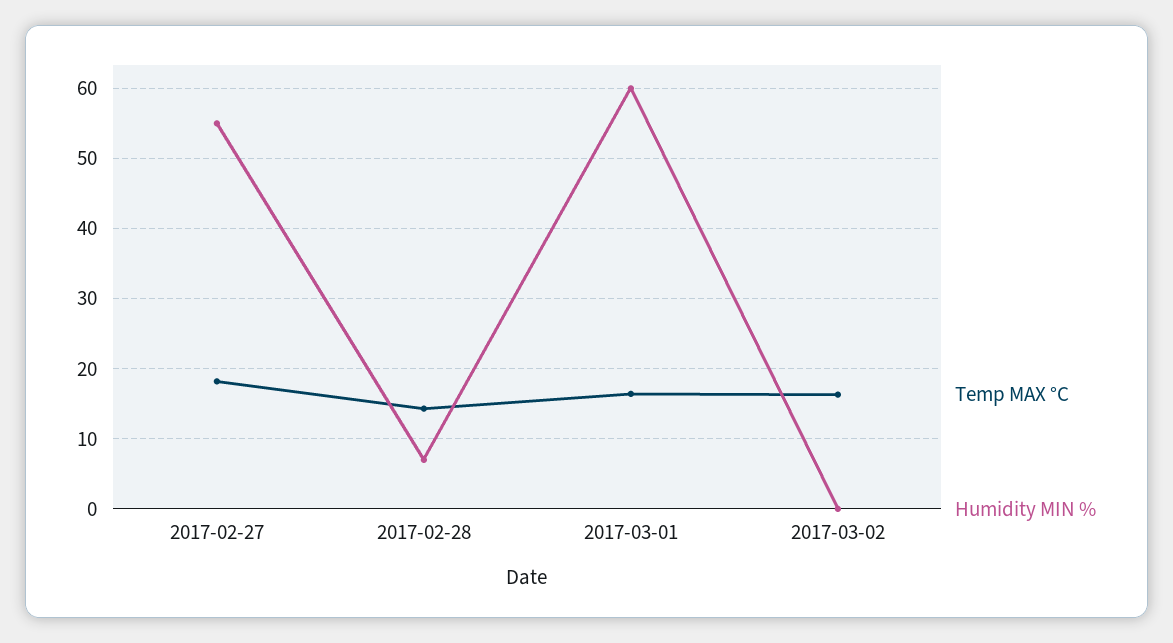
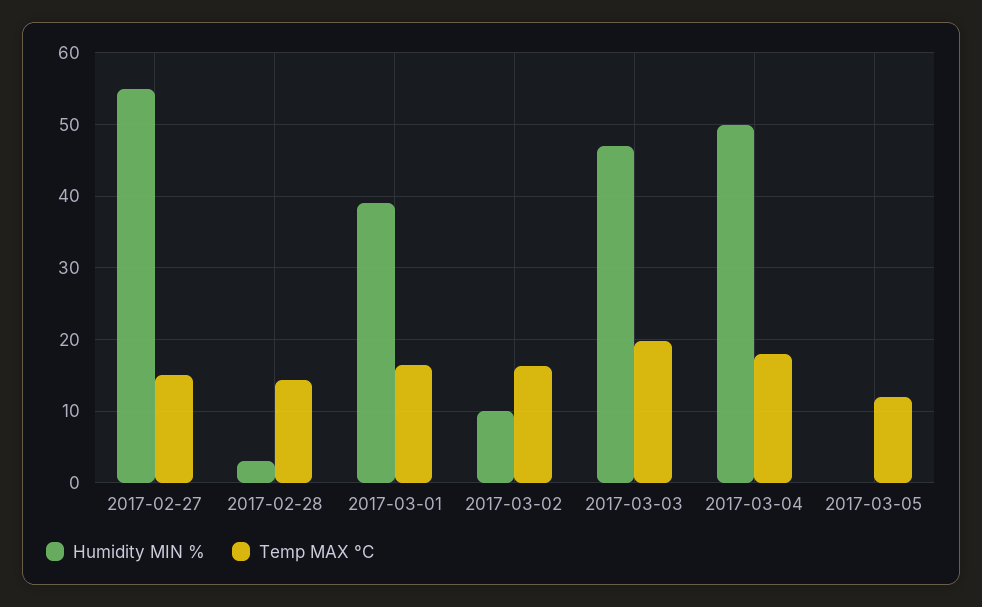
Temp MAX °C, 2017-02-27: 18 -> 15
Humidity MIN %, 2017-02-28: 7 -> 3
Humidity MIN %, 2017-03-01: 60 -> 39
Humidity MIN %, 2017-03-02: 0 -> 10
Humidity MIN %, 2017-03-03: none -> 47
Temp MAX °C, 2017-03-03: none -> 20
Humidity MIN %, 2017-03-04: none -> 50
Temp MAX °C, 2017-03-04: none -> 18
Humidity MIN %, 2017-03-05: none -> 0
Temp MAX °C, 2017-03-05: none -> 12

